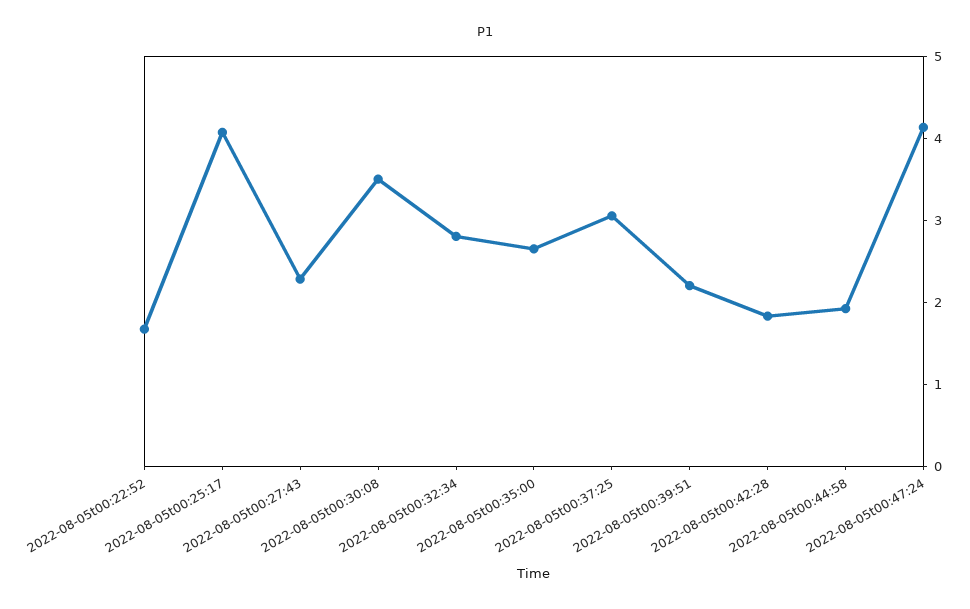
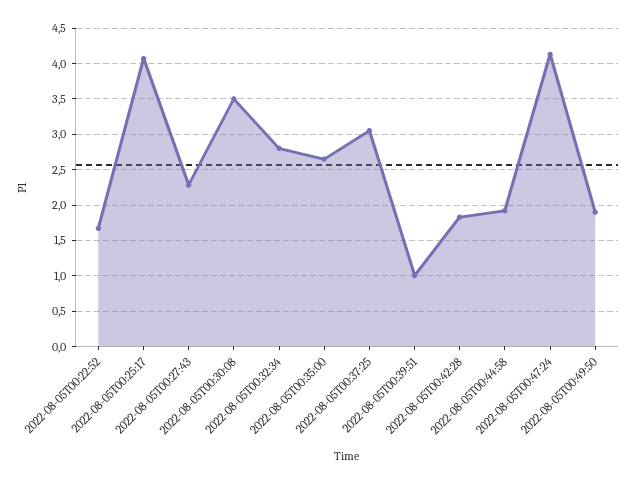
2022-08-05t00:39:51: 2.2 -> 1
2022-08-05T00:49:50: none -> 1.9

